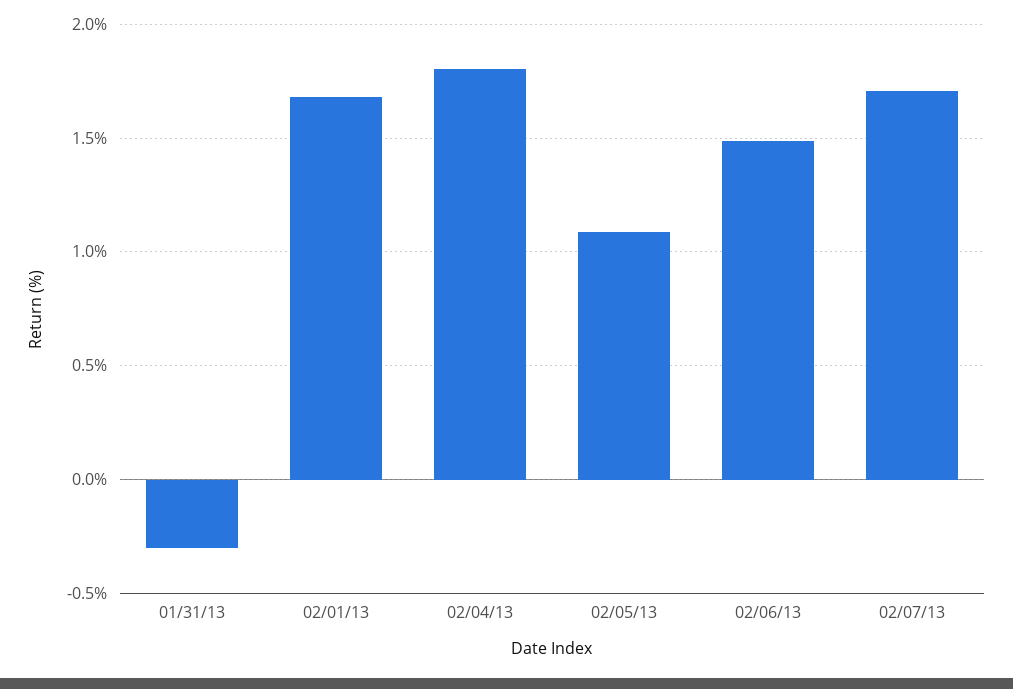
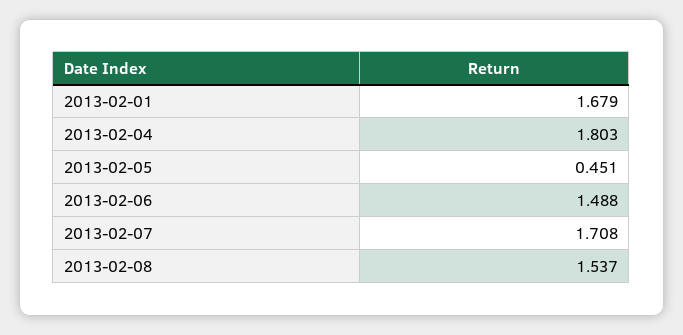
01/31/13: -0.3 -> none
02/05/13: 1.1 -> 0.451
2013-02-08: none -> 1.537

